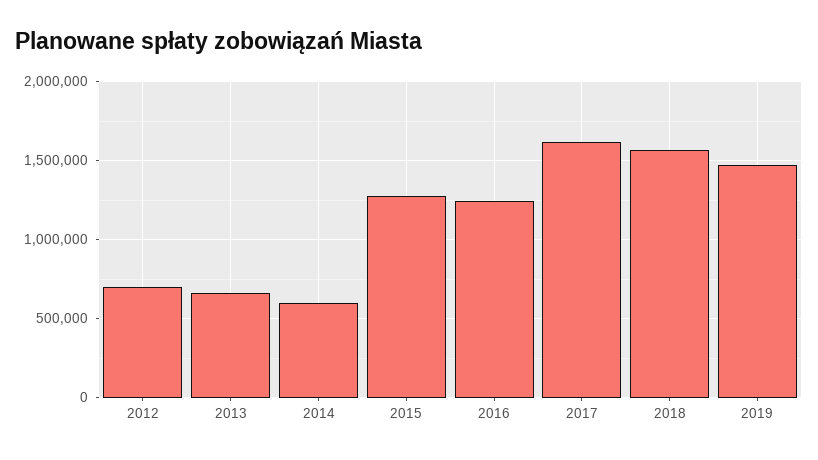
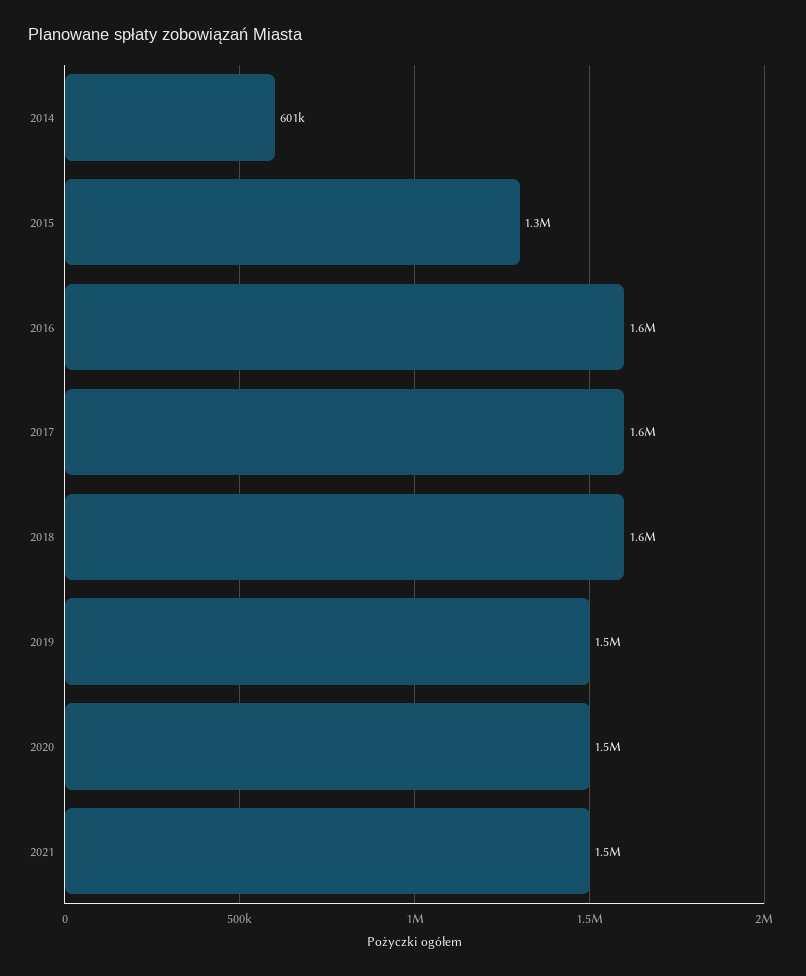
2012: 700000 -> none
2013: 650000 -> none
2016: 1250000 -> 1600000
2020: none -> 1500000
2021: none -> 1500000

